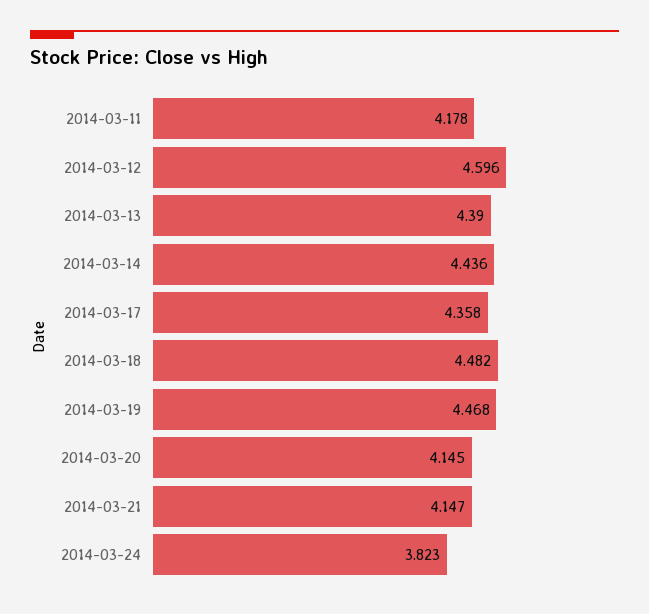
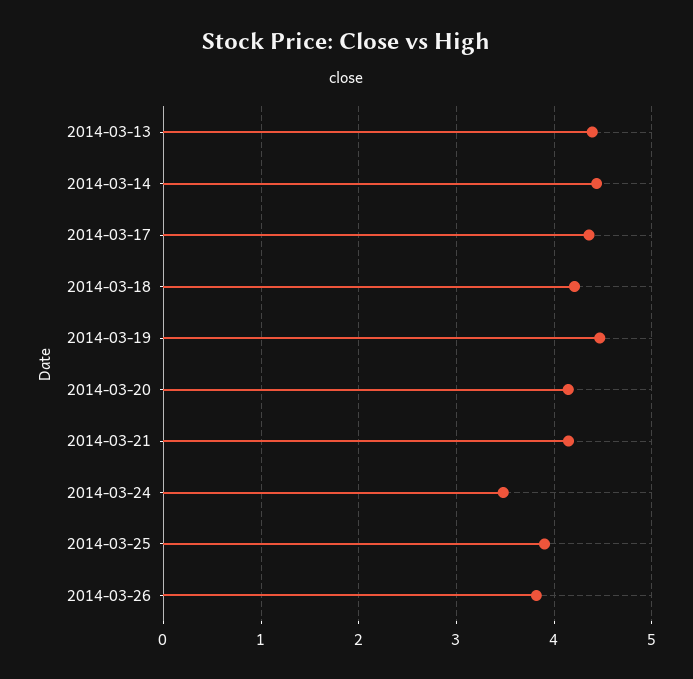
2014-03-11: 4.178 -> none
2014-03-12: 4.596 -> none
2014-03-18: 4.482 -> 4.2
2014-03-24: 3.823 -> 3.5
2014-03-25: none -> 3.9
2014-03-26: none -> 3.8

